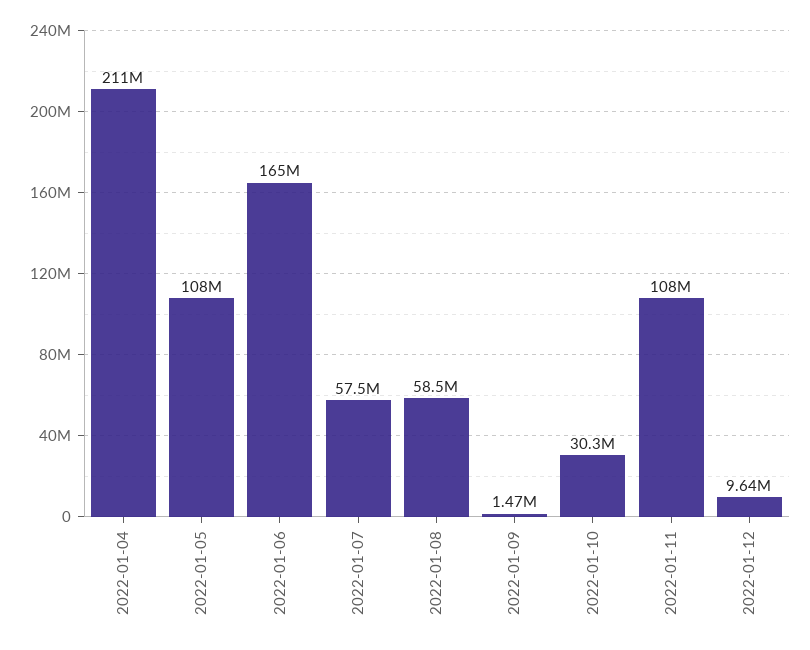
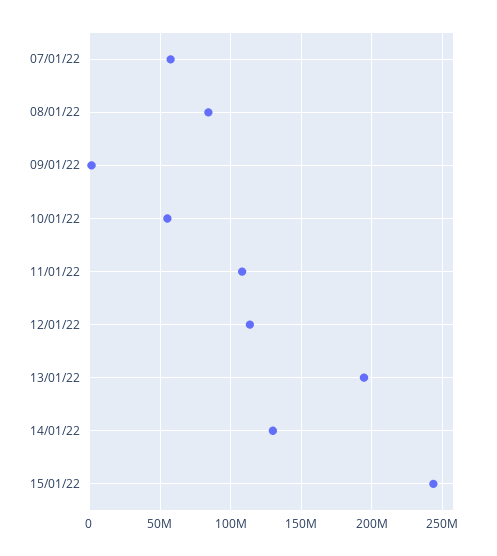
2022-01-04: 211000000 -> none
2022-01-05: 108000000 -> none
2022-01-06: 165000000 -> none
2022-01-08: 58500000 -> 85000000
2022-01-10: 30300000 -> 55000000
2022-01-12: 9640000 -> 115000000
13/01/22: none -> 195000000
14/01/22: none -> 130000000
15/01/22: none -> 245000000

